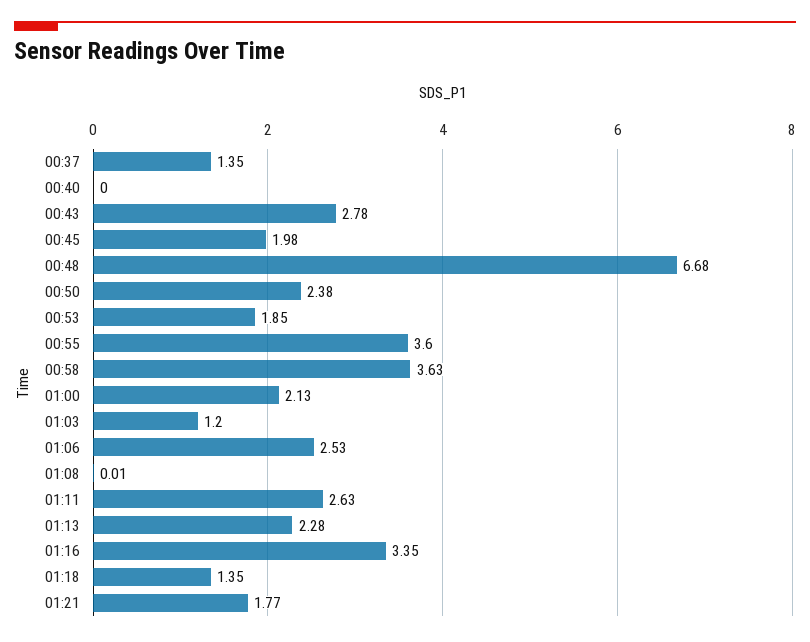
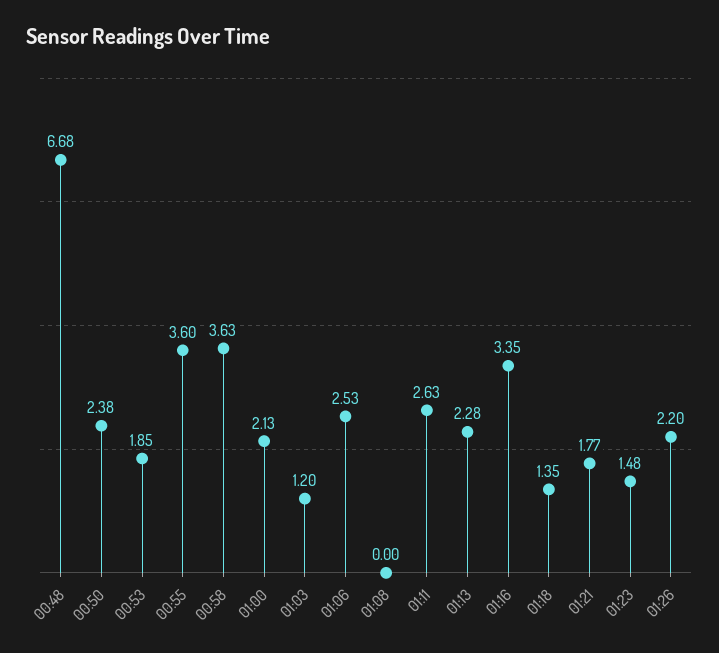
00:37: 1.35 -> none
00:40: 0 -> none
00:43: 2.78 -> none
00:45: 1.98 -> none
01:08: 0.01 -> 0
01:23: none -> 1.48
01:26: none -> 2.2

